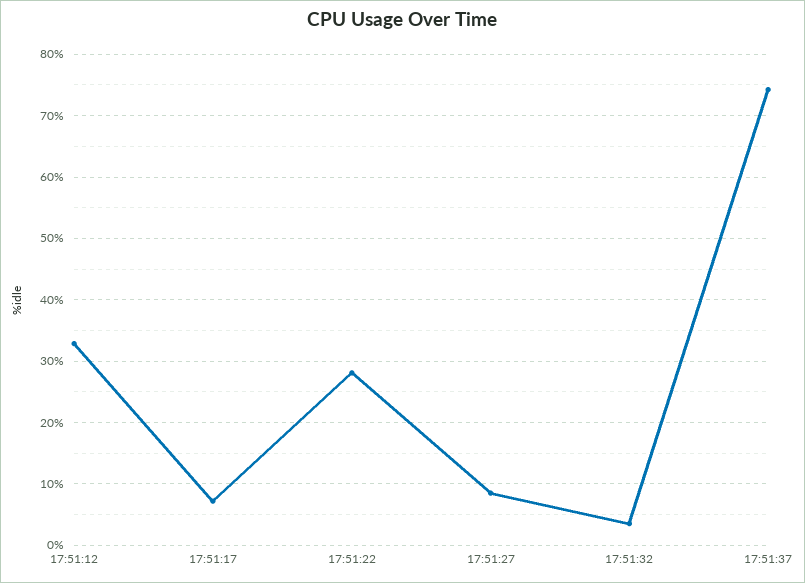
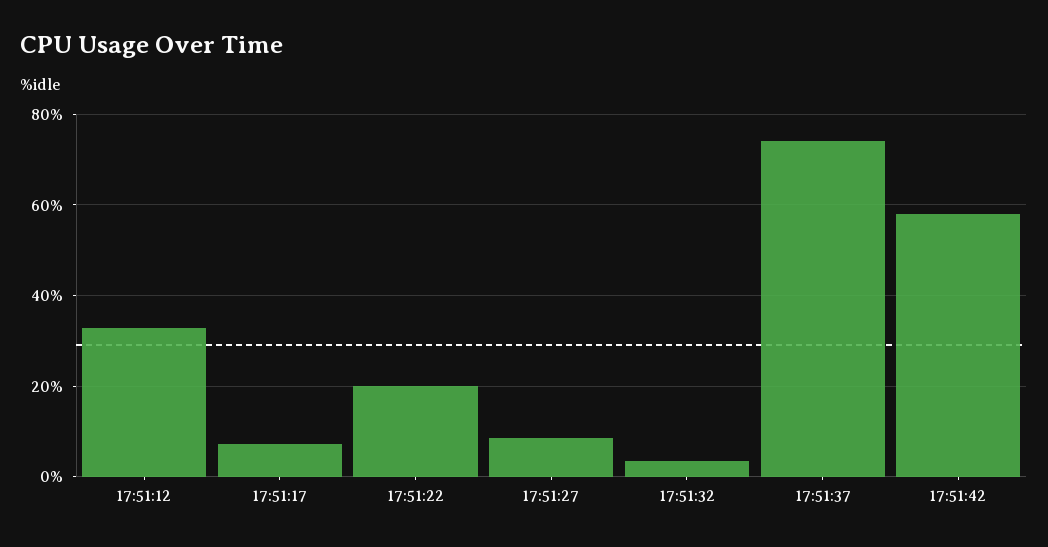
17:51:22: 28 -> 20
17:51:42: none -> 58

